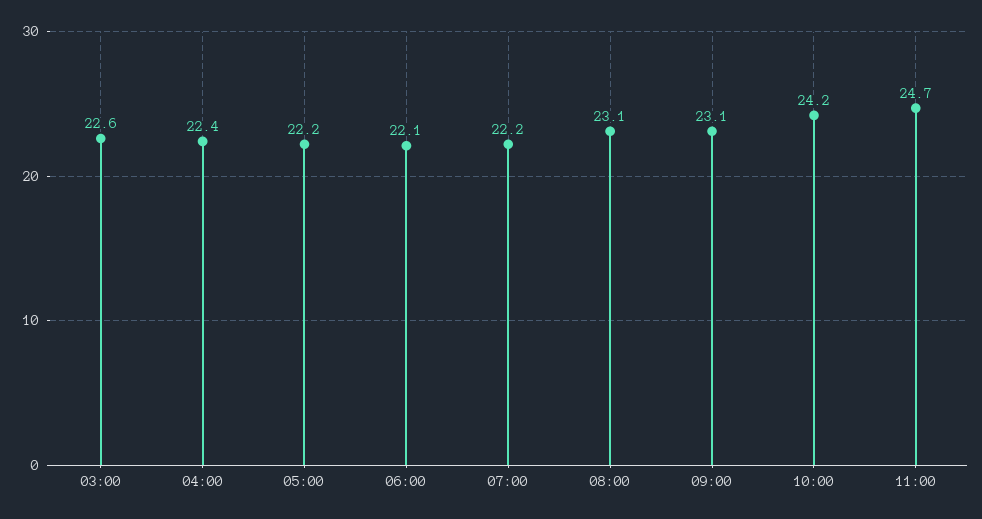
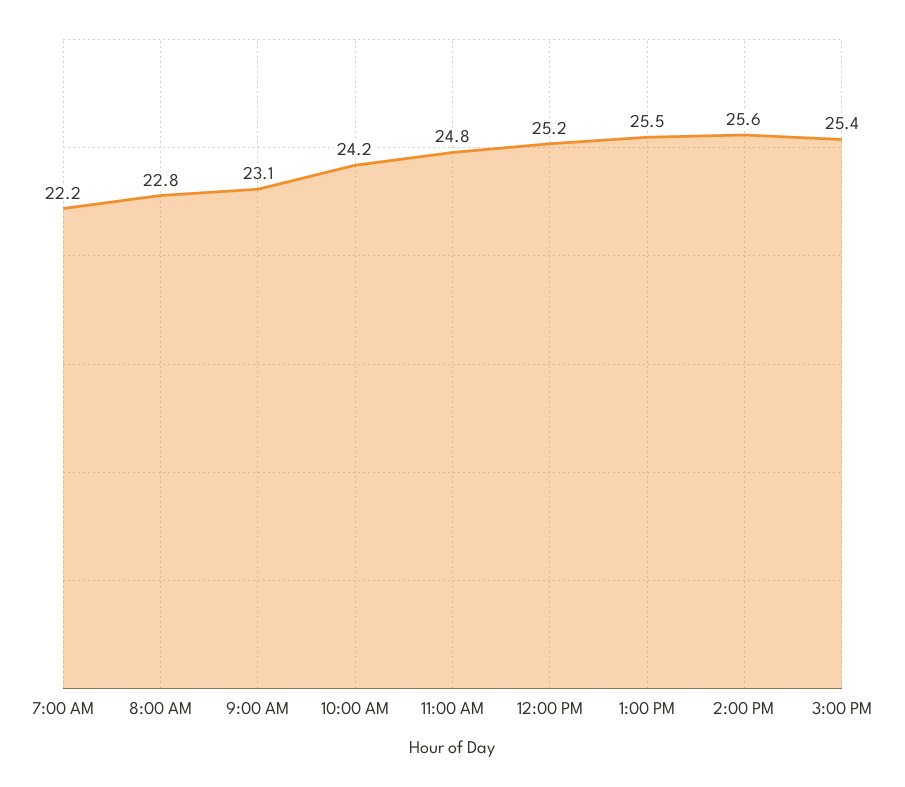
03:00: 22.6 -> none
04:00: 22.4 -> none
05:00: 22.2 -> none
06:00: 22.1 -> none
08:00: 23.1 -> 22.8
11:00: 24.7 -> 24.8
12:00 PM: none -> 25.2
1:00 PM: none -> 25.5
2:00 PM: none -> 25.6
3:00 PM: none -> 25.4

